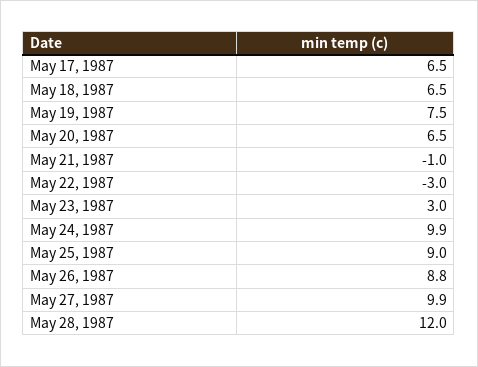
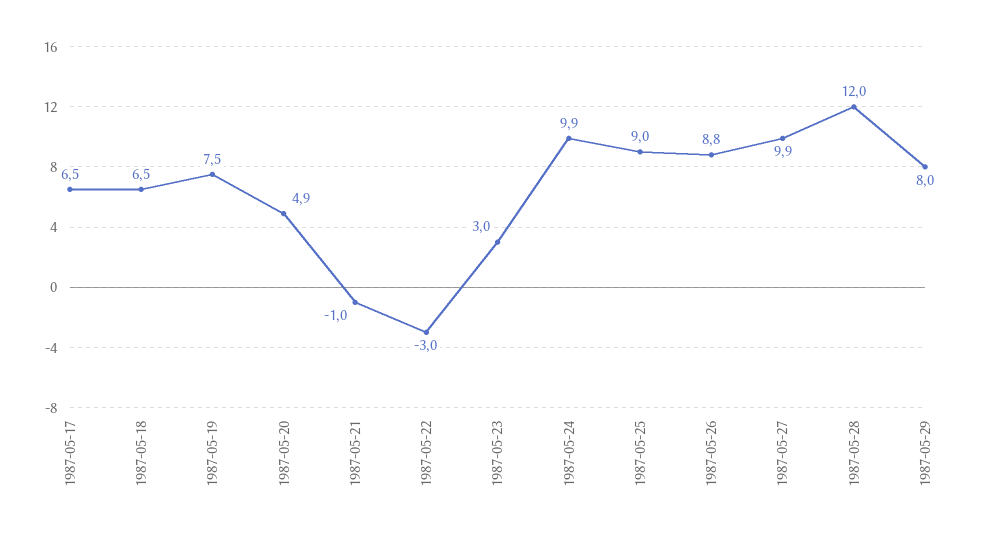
May 20, 1987: 6.5 -> 4.9
1987-05-29: none -> 8

